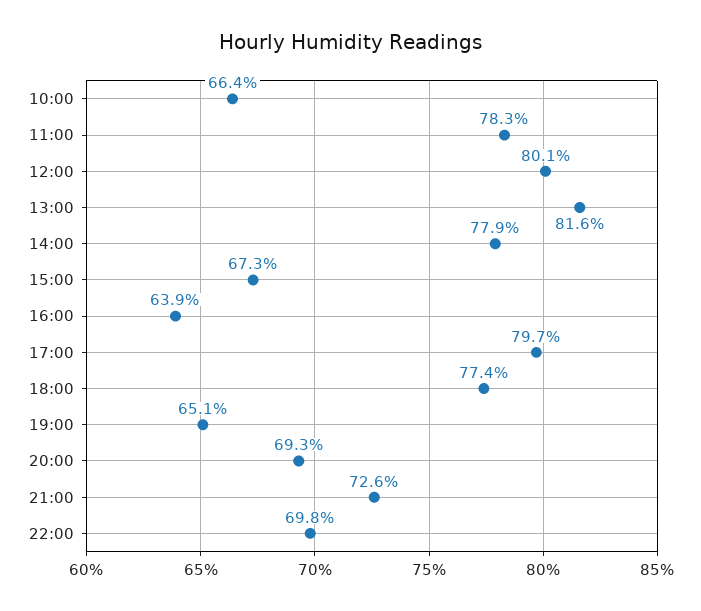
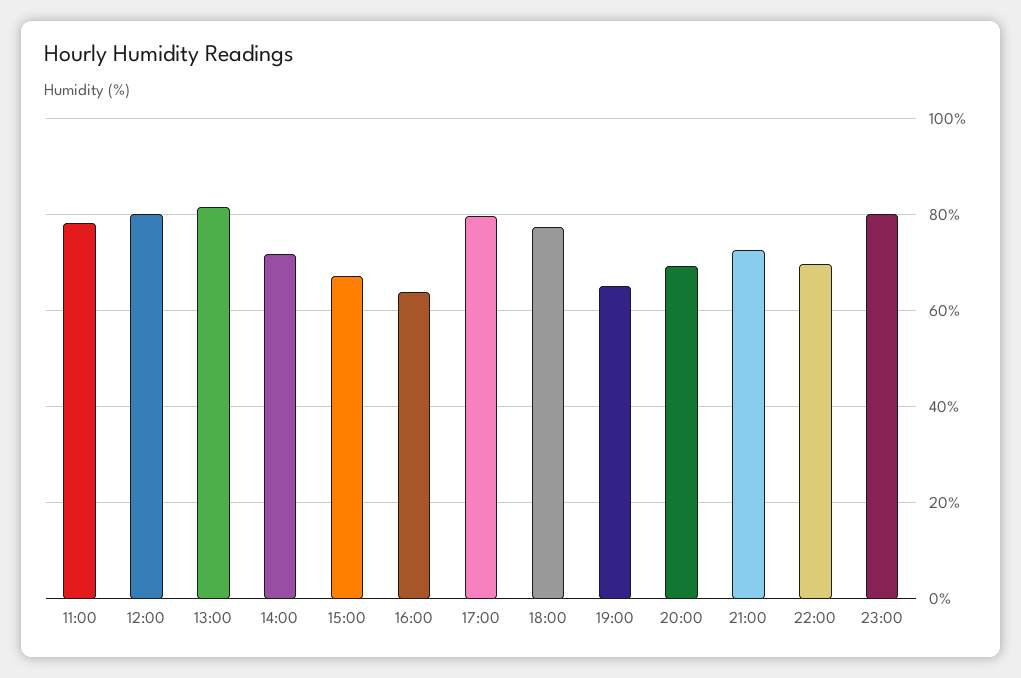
10:00: 66.4 -> none
14:00: 77.9 -> 72
23:00: none -> 80

